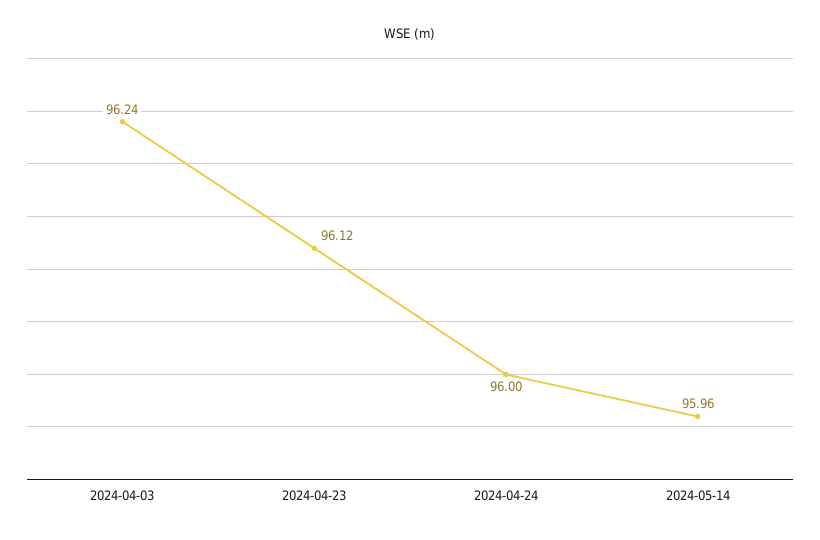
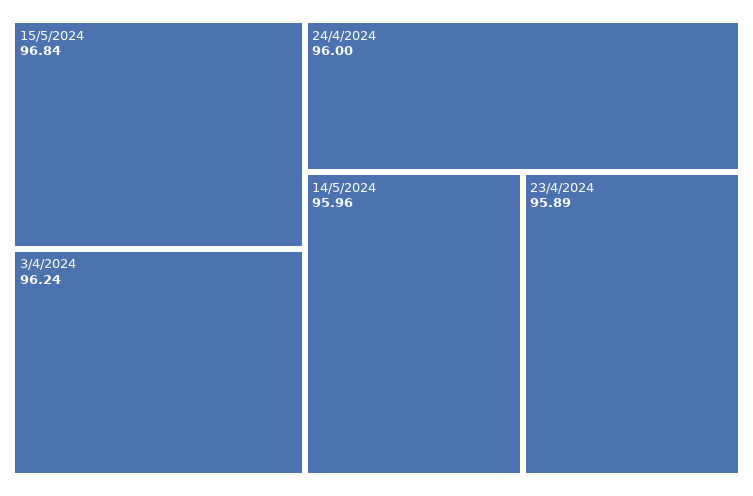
2024-04-23: 96.12 -> 95.89
15/5/2024: none -> 96.84

